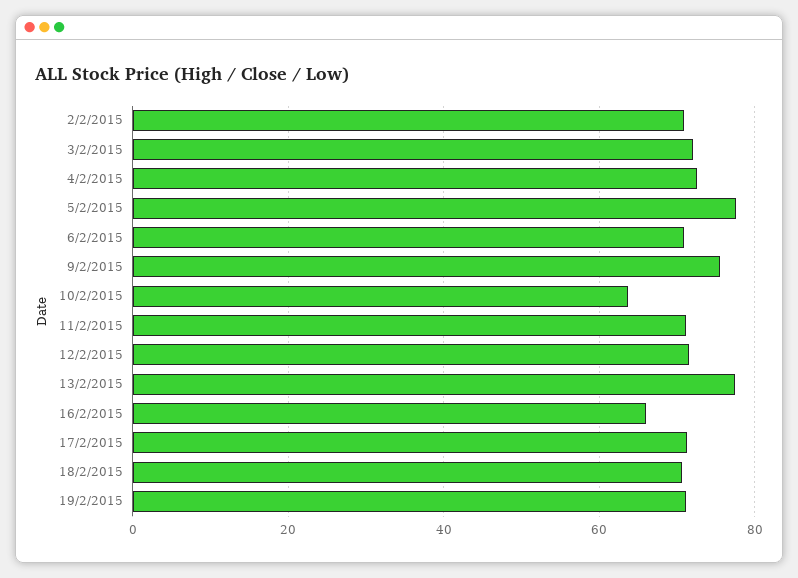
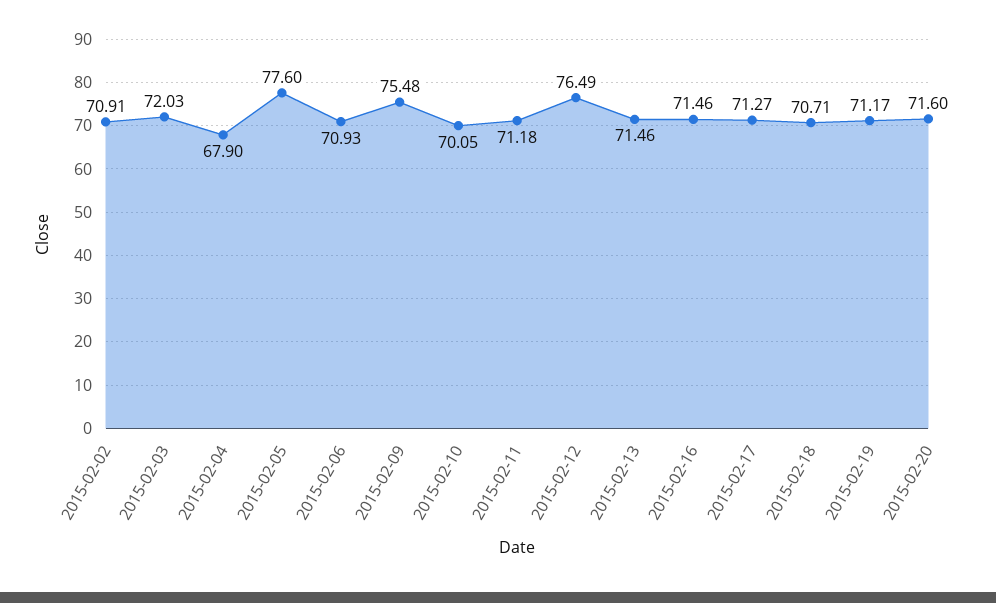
4/2/2015: 72 -> 67.9
10/2/2015: 64 -> 70.05
12/2/2015: 72 -> 76.49
13/2/2015: 78 -> 71.46
16/2/2015: 66 -> 71.46
2015-02-20: none -> 71.6

